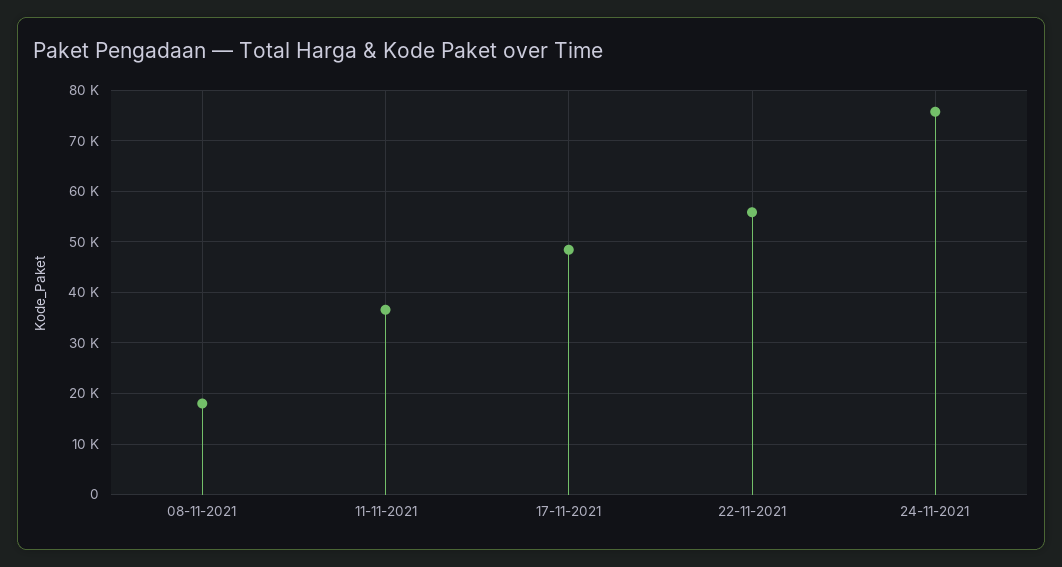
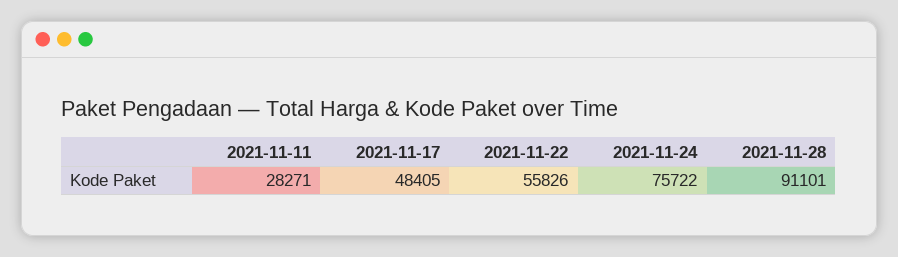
08-11-2021: 18000 -> none
11-11-2021: 36000 -> 28271
2021-11-28: none -> 91101

